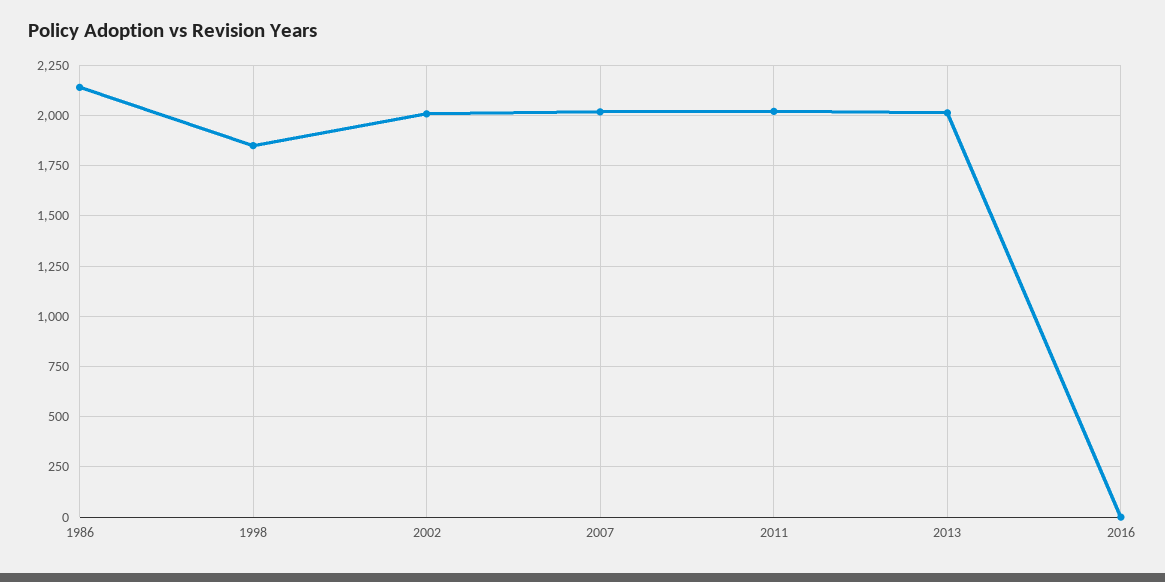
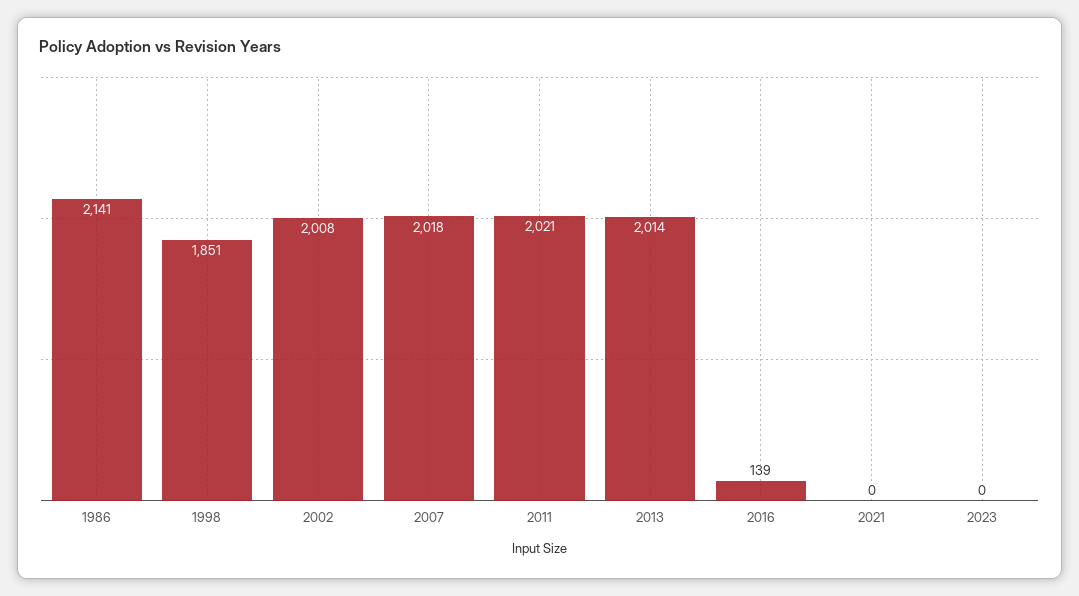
2016: 0 -> 139
2021: none -> 0
2023: none -> 0

